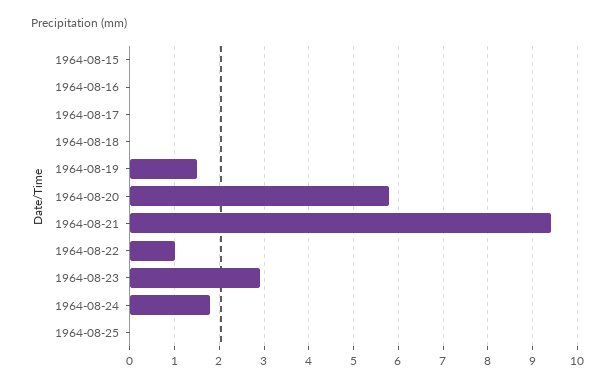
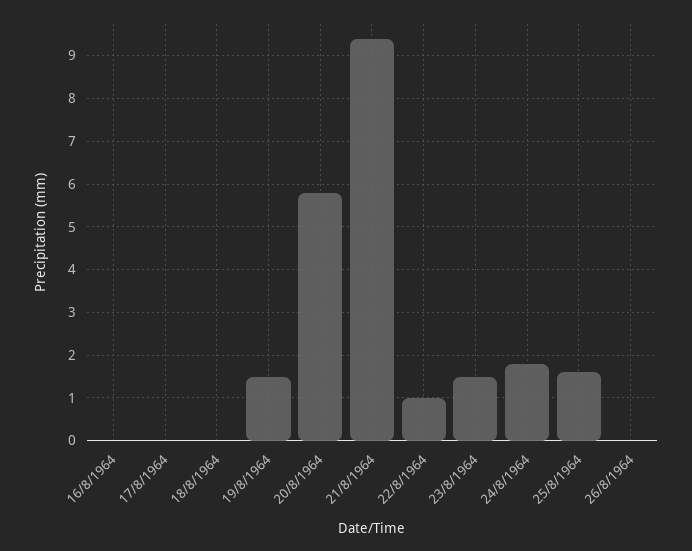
1964-08-15: 0 -> none
1964-08-23: 3 -> 1.5
1964-08-25: 0 -> 1.5
26/8/1964: none -> 0

